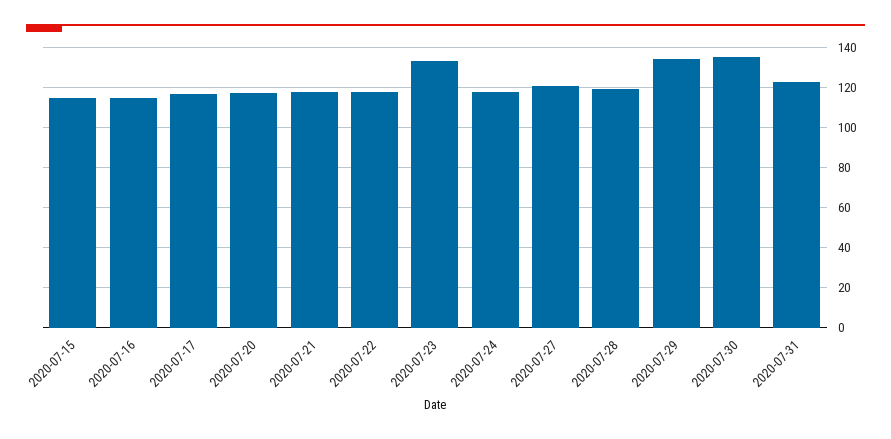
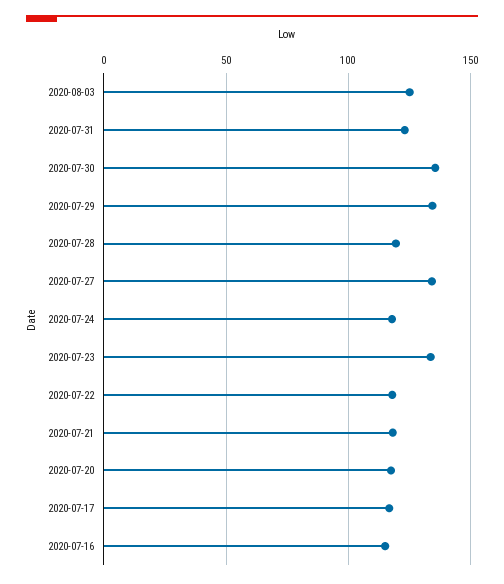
2020-07-15: 115 -> none
2020-07-27: 120 -> 135
2020-08-03: none -> 125

